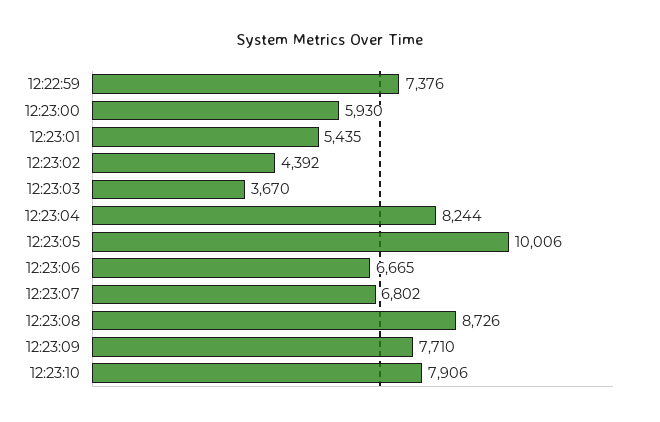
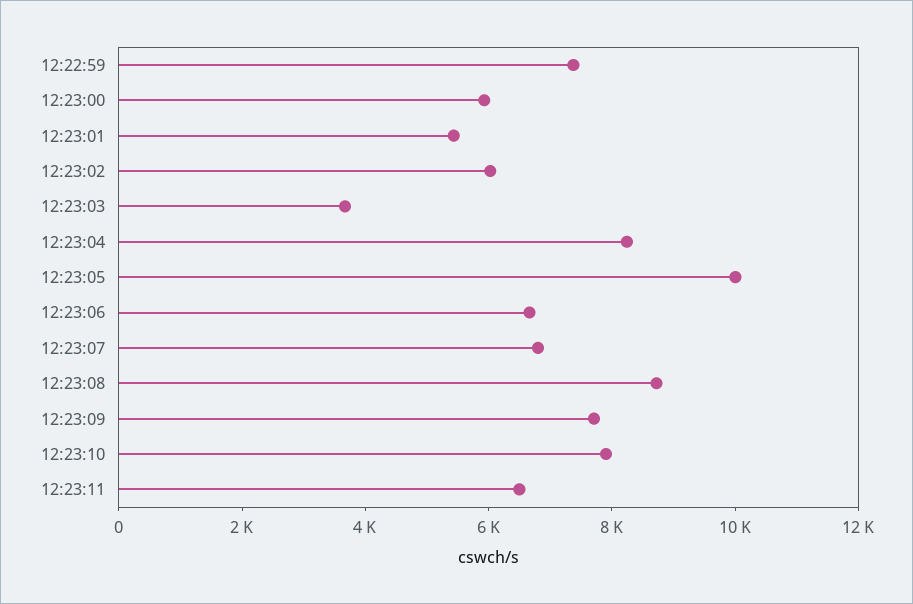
12:23:02: 4392 -> 6000
12:23:11: none -> 6500

